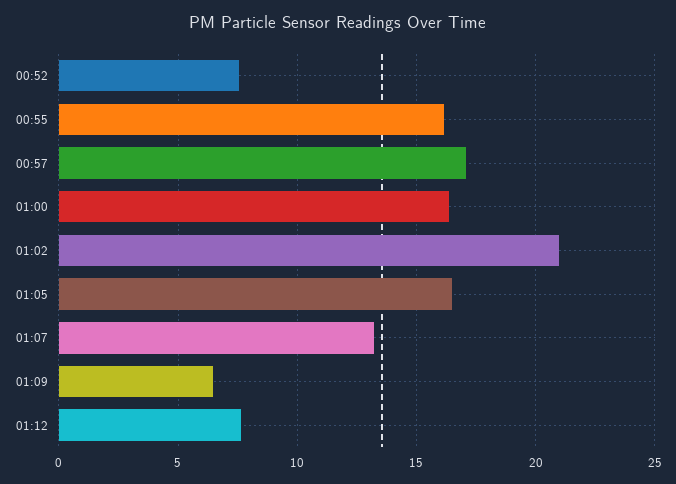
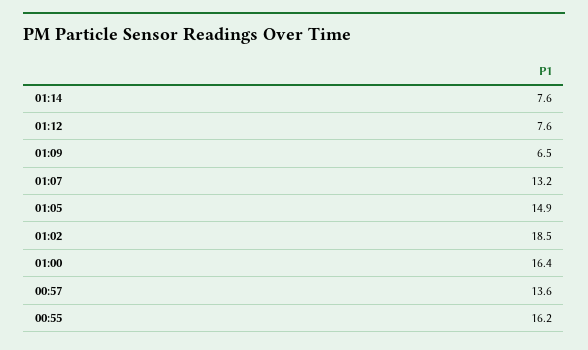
00:52: 7.5 -> none
00:57: 17 -> 13.6
01:02: 21 -> 18.5
01:05: 16.5 -> 14.9
01:14: none -> 7.6

